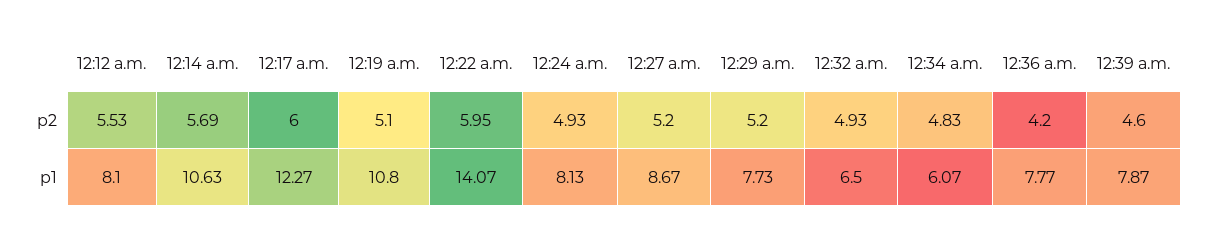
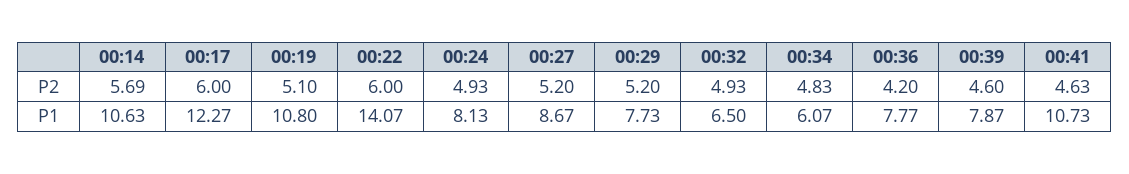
12:12 a.m., p2: 5.53 -> none
12:22 a.m., p2: 5.95 -> 6
12:12 a.m., p1: 8.1 -> none
00:41, p2: none -> 4.63
00:41, p1: none -> 10.73

